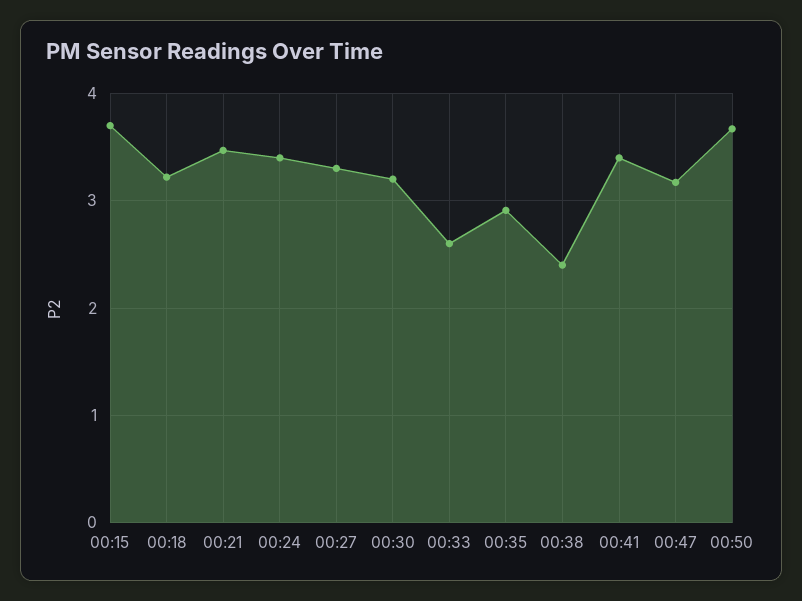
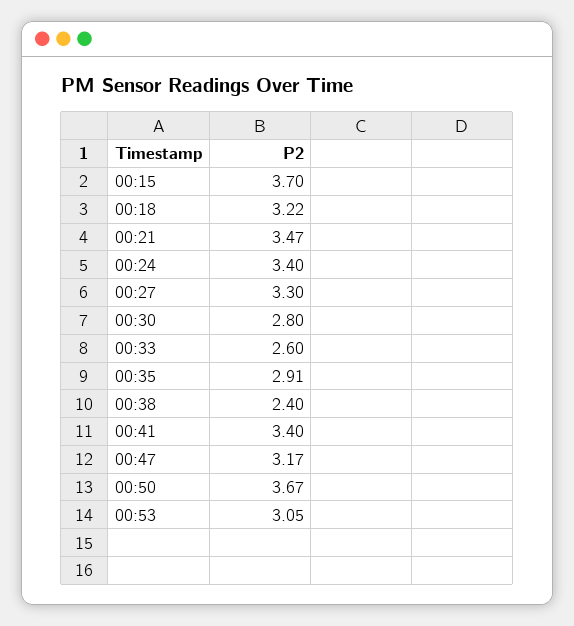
00:30: 3.2 -> 2.8
00:53: none -> 3.05

